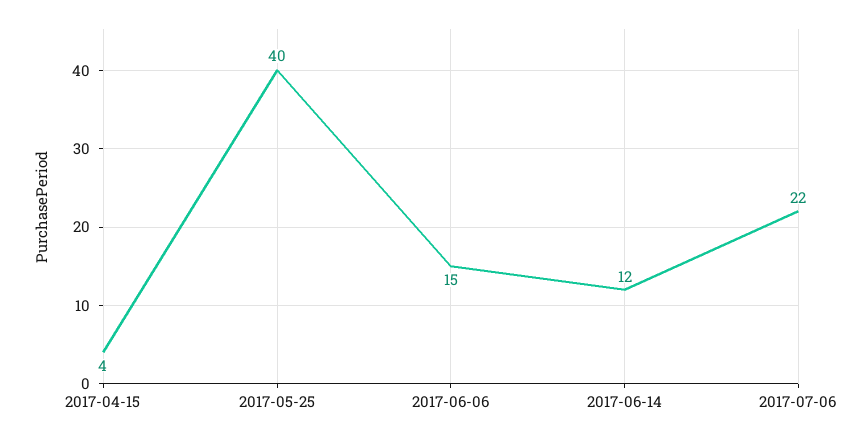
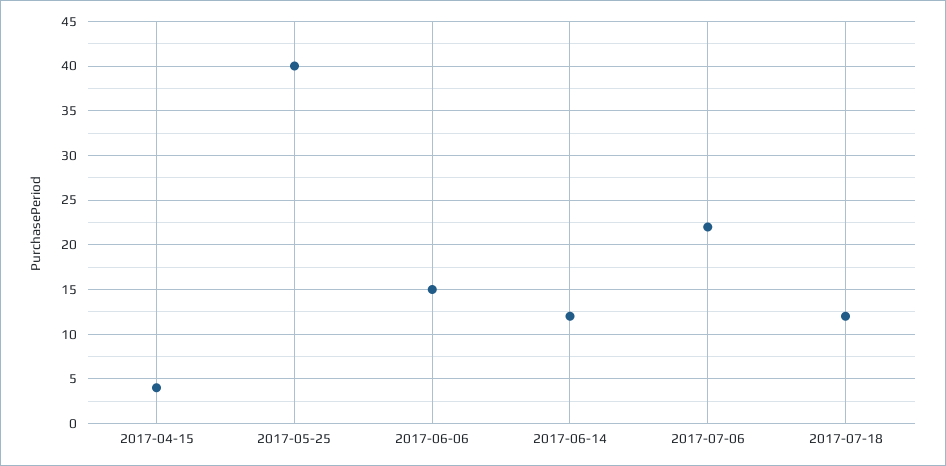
2017-07-18: none -> 12

